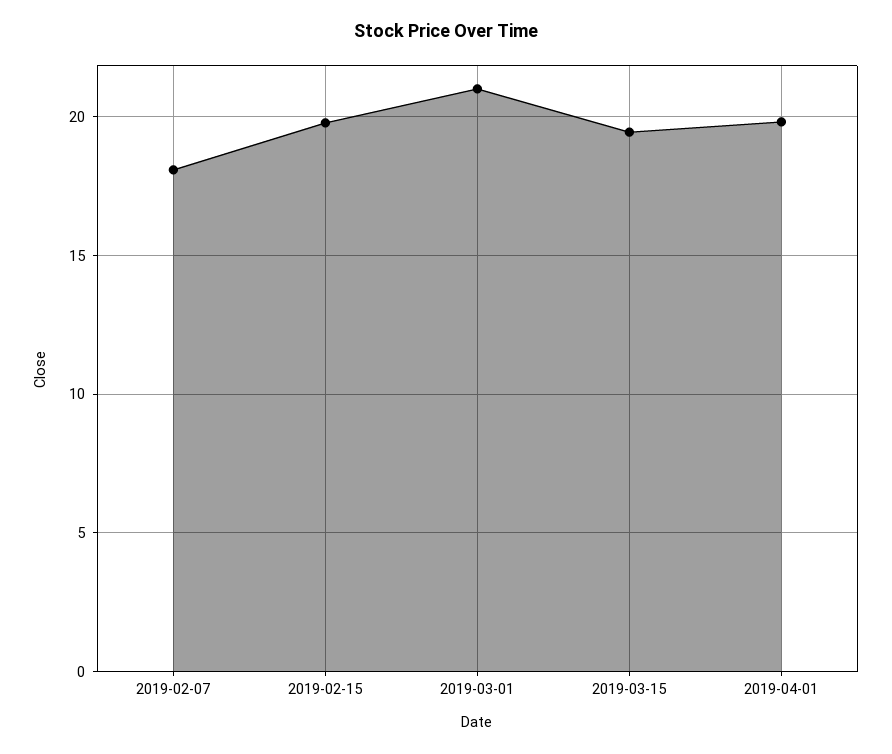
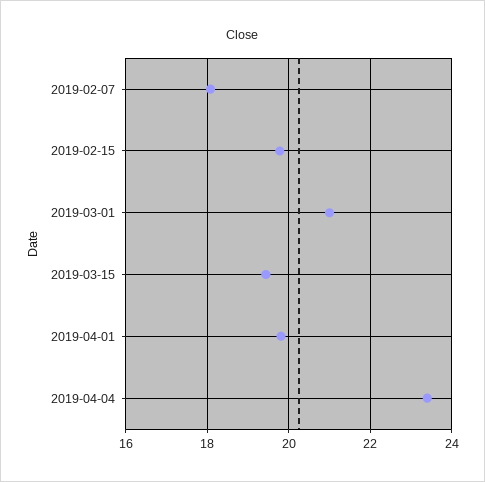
2019-04-04: none -> 23.4

